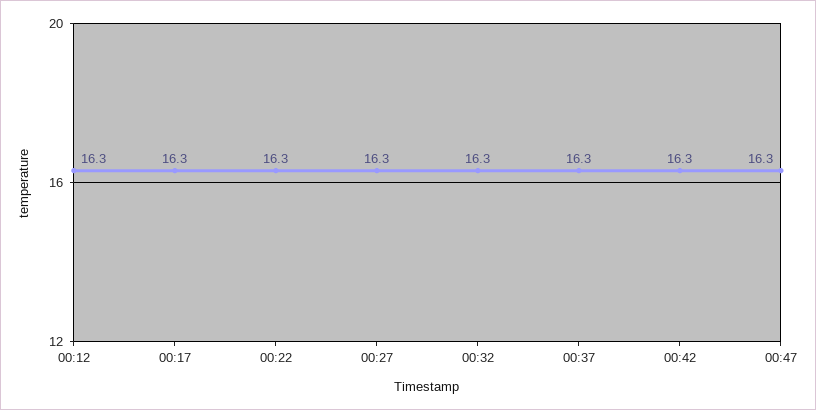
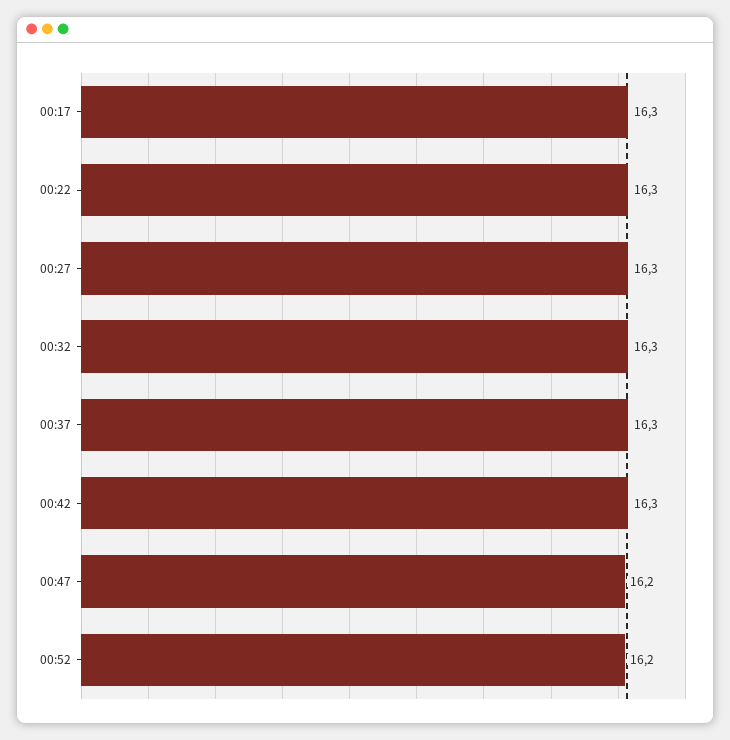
00:12: 16.3 -> none
00:47: 16.3 -> 16.2
00:52: none -> 16.2

